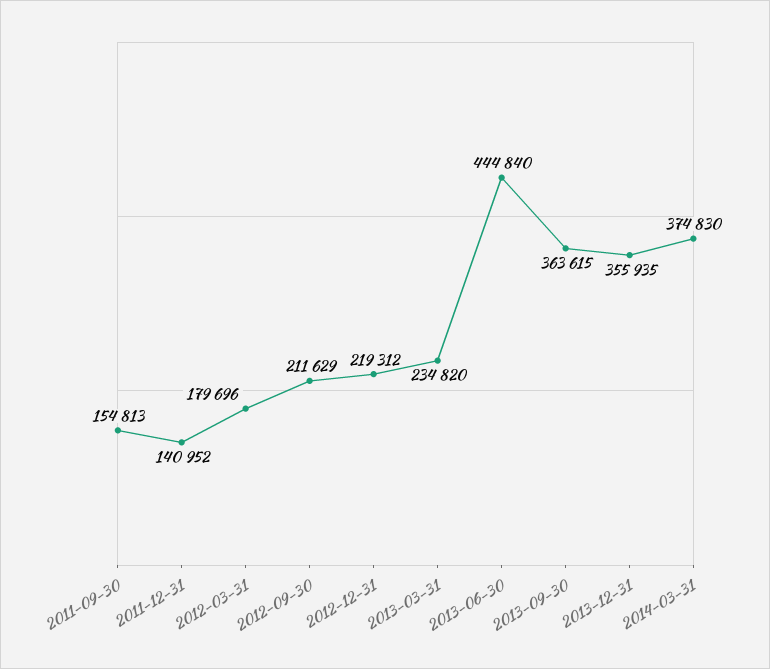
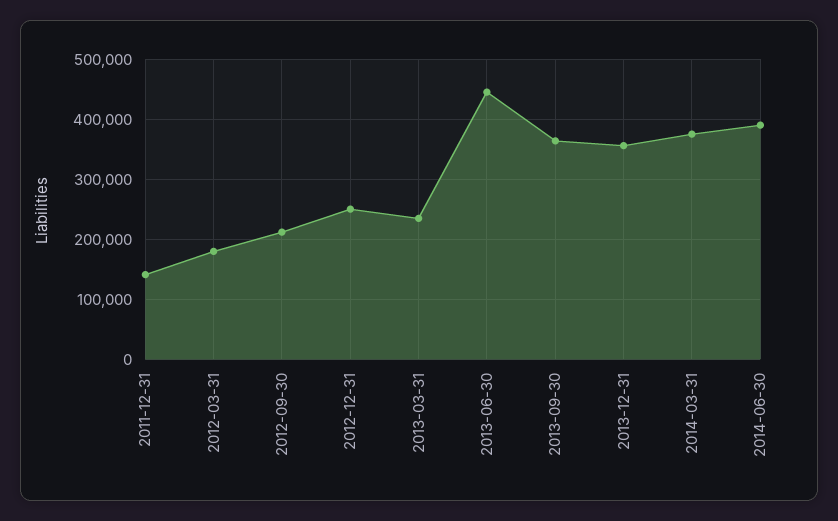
2011-09-30: 154813 -> none
2012-12-31: 219312 -> 250000
2014-06-30: none -> 390000

